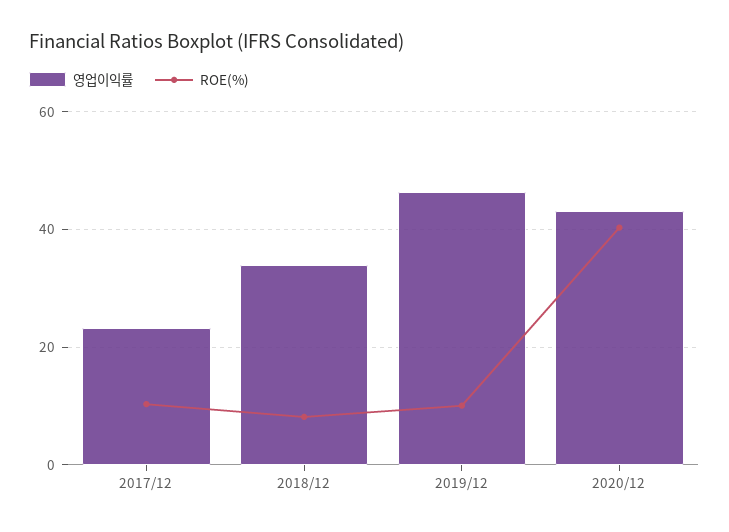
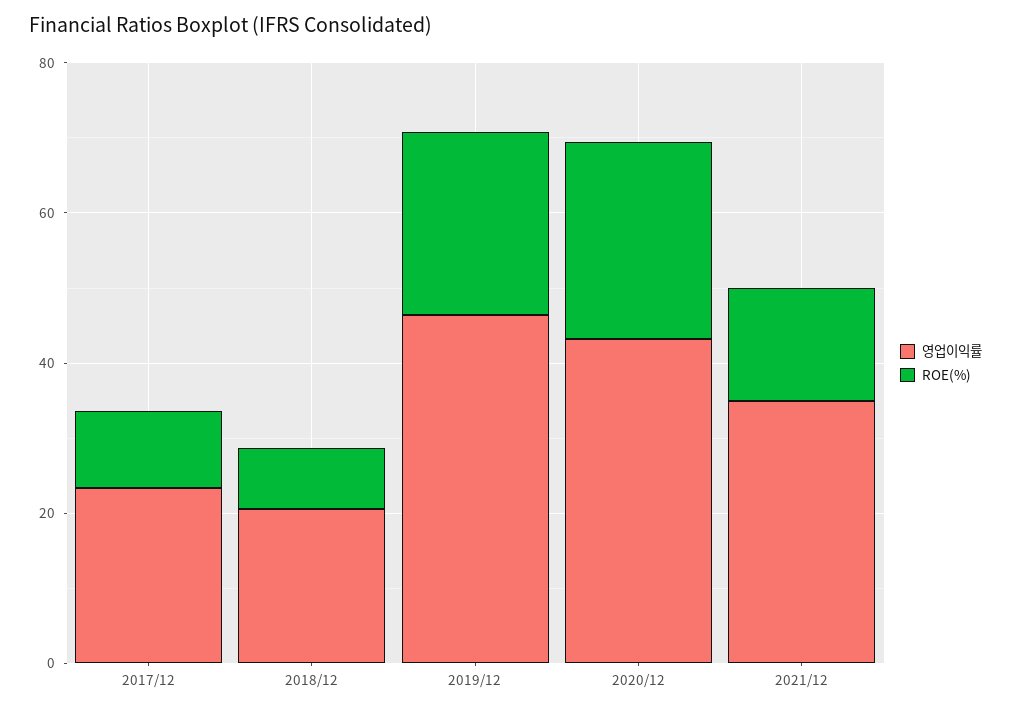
영업이익률, 2018/12: 34 -> 20
ROE(%), 2019/12: 10 -> 25
ROE(%), 2020/12: 40 -> 25
영업이익률, 2021/12: none -> 35
ROE(%), 2021/12: none -> 15

